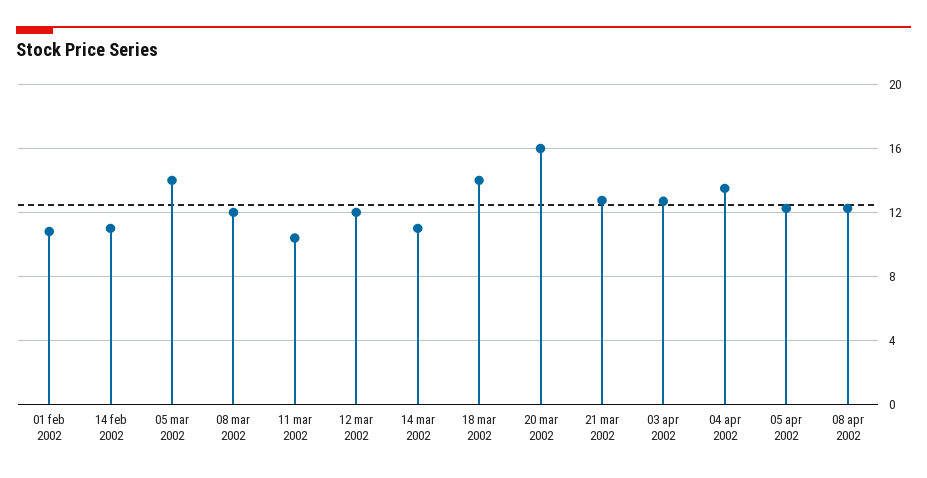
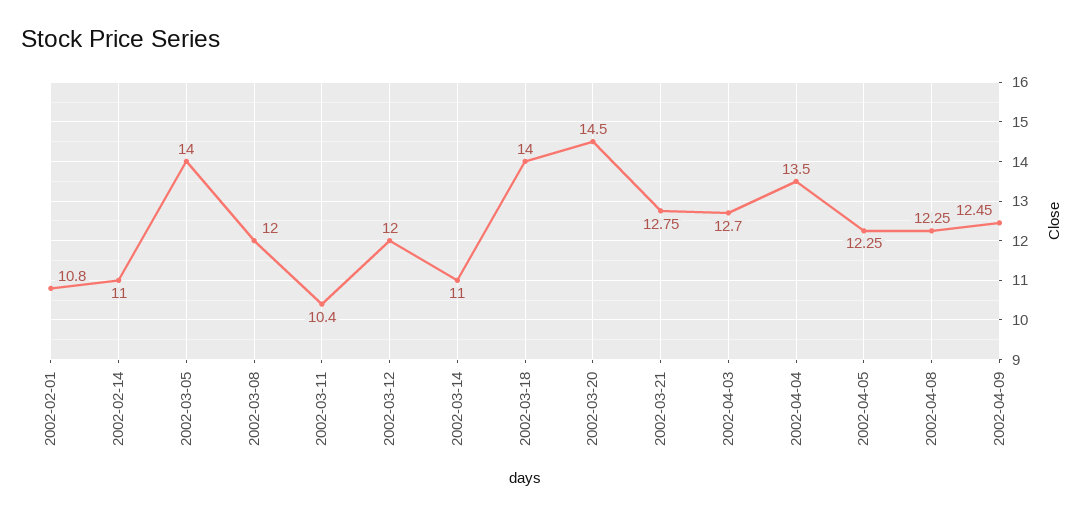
20 mar 2002: 16 -> 14.5
2002-04-09: none -> 12.45

